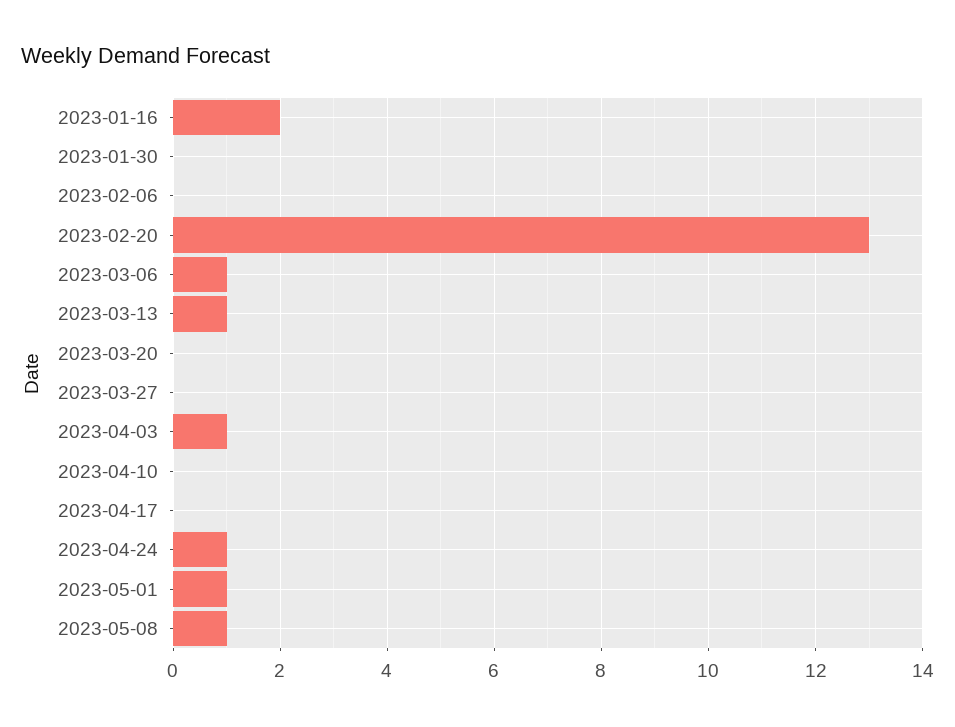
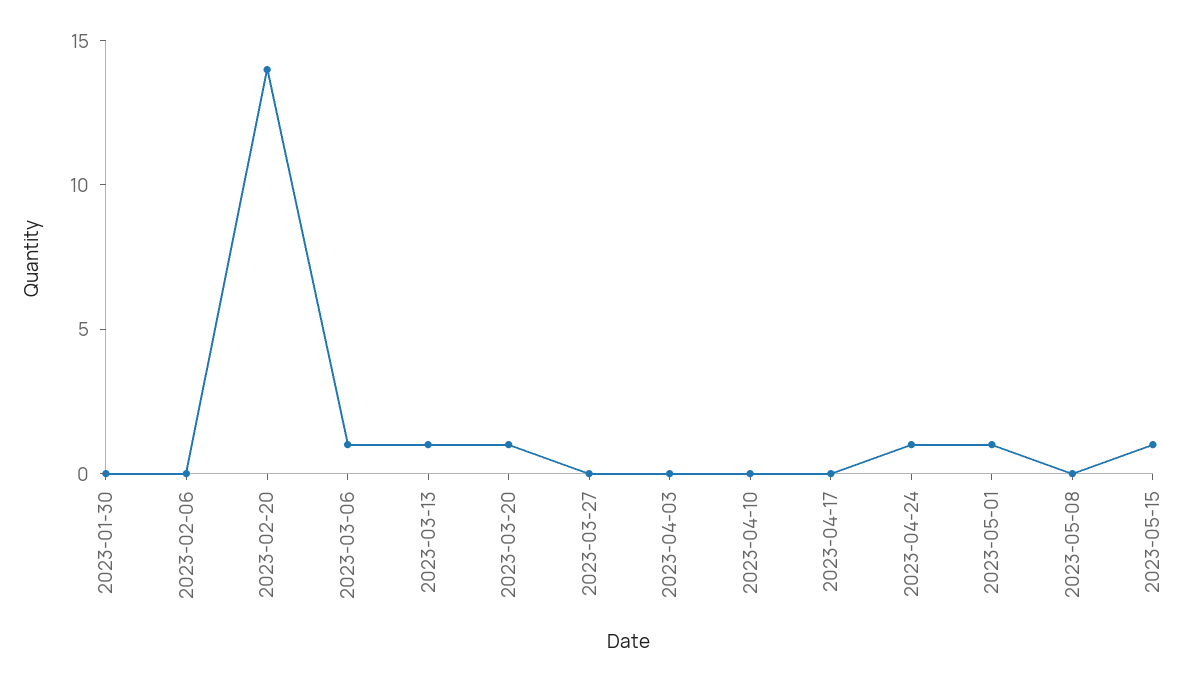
2023-01-16: 2 -> none
2023-02-20: 13 -> 14
2023-03-20: 0 -> 1
2023-04-03: 1 -> 0
2023-05-08: 1 -> 0
2023-05-15: none -> 1

